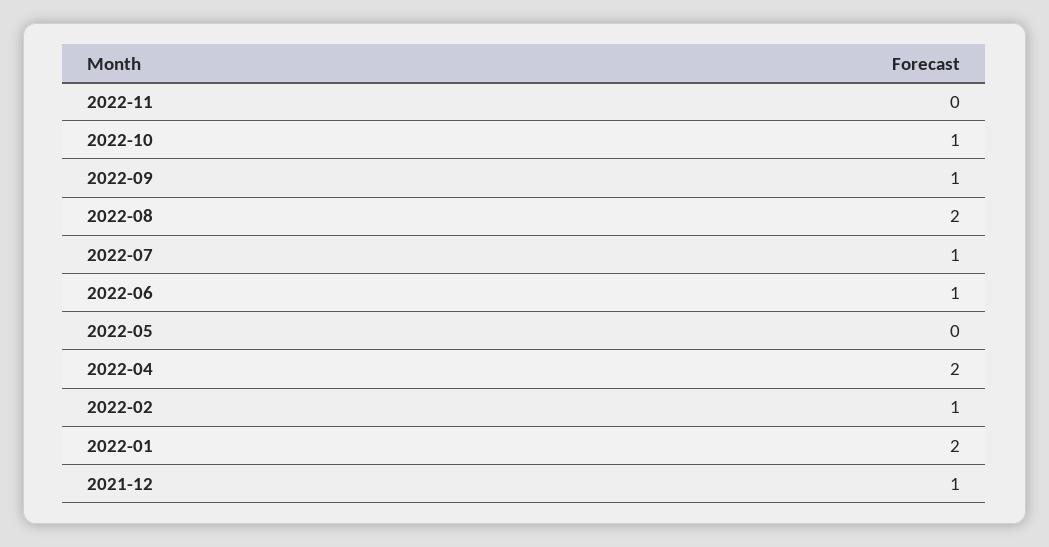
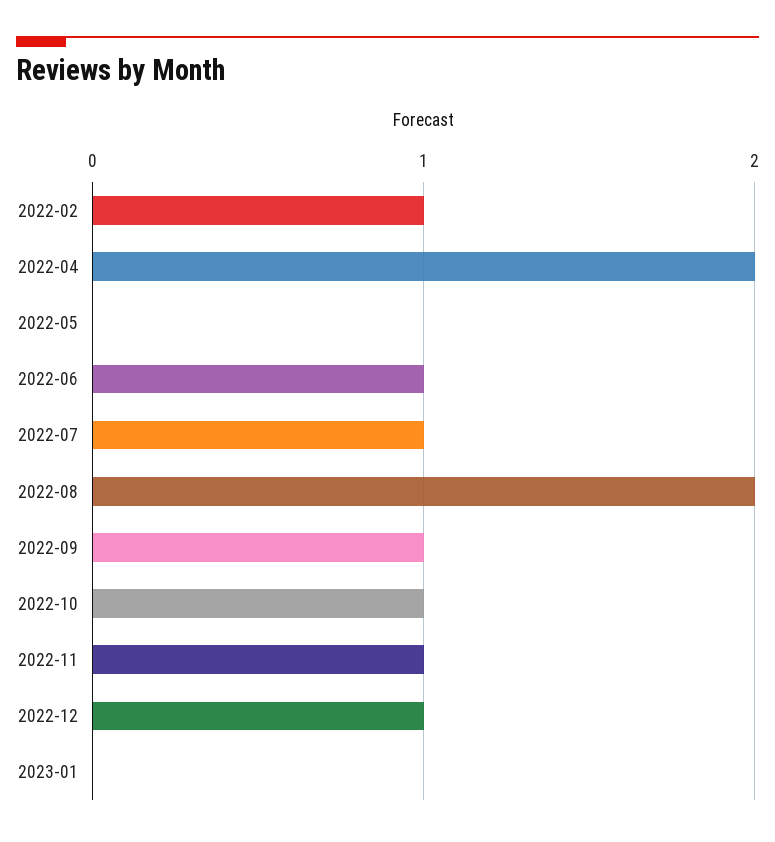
2022-11: 0 -> 1
2022-01: 2 -> none
2021-12: 1 -> none
2022-12: none -> 1
2023-01: none -> 0

